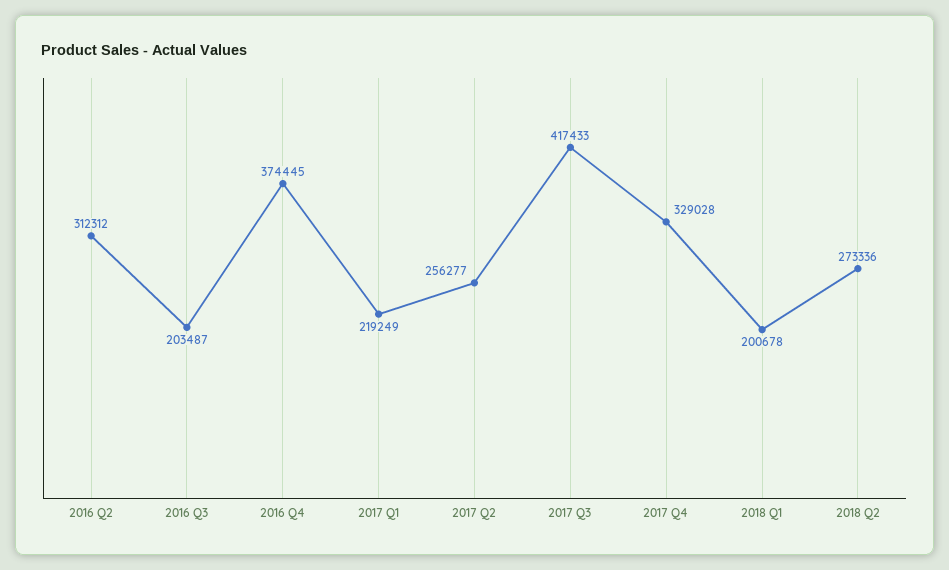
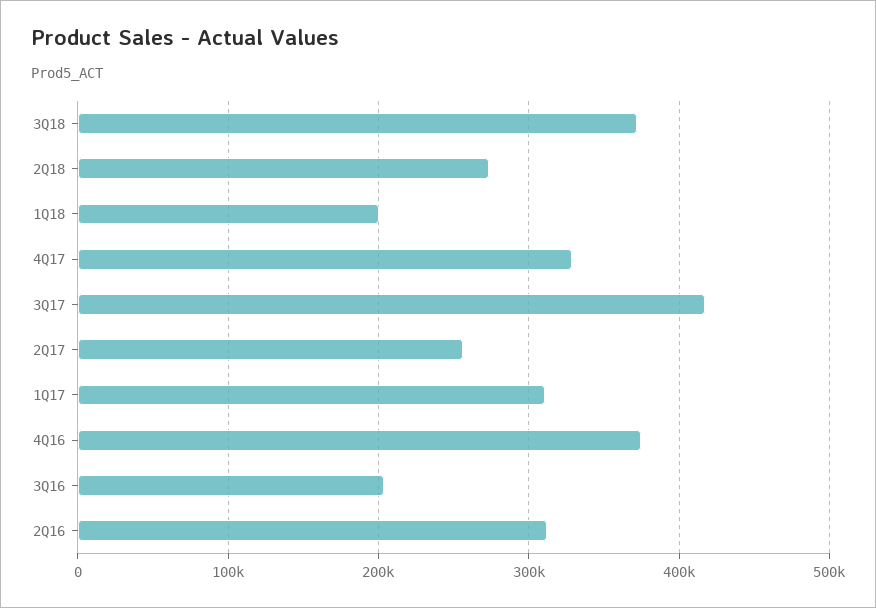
2017 Q1: 219249 -> 310000
3Q18: none -> 370000

